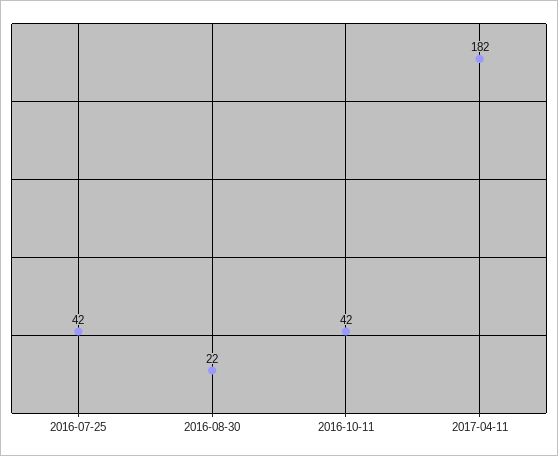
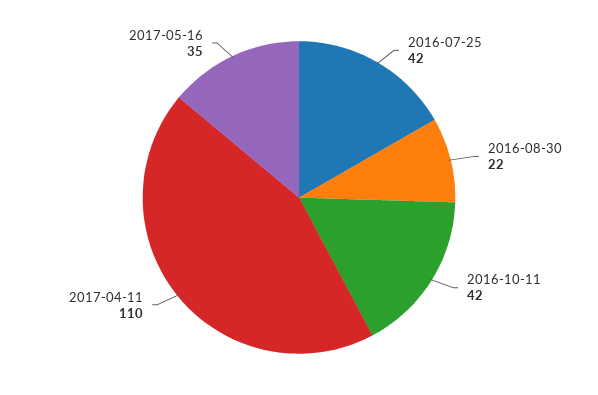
2017-04-11: 182 -> 110
2017-05-16: none -> 35

